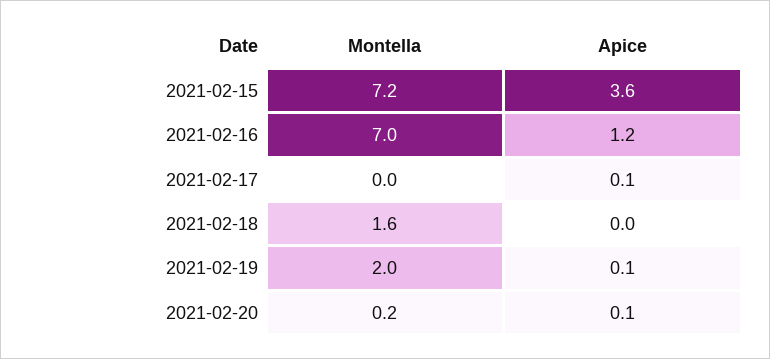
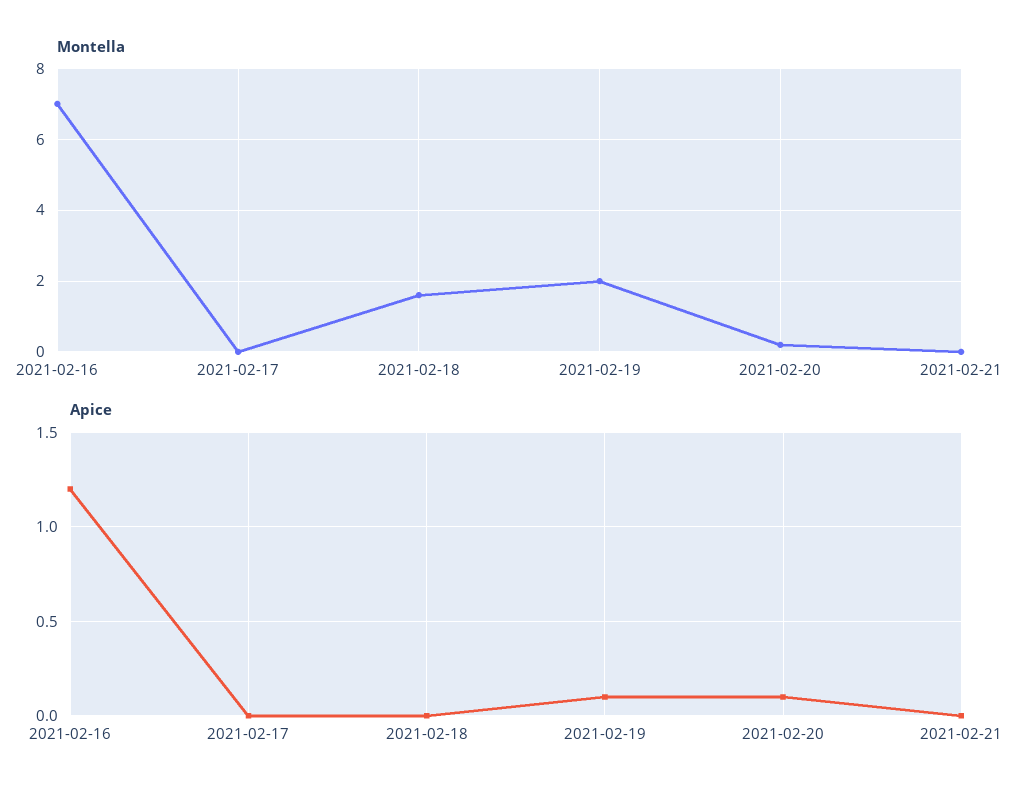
Montella, 2021-02-15: 7.2 -> none
Apice, 2021-02-15: 3.6 -> none
Apice, 2021-02-17: 0.1 -> 0
Montella, 2021-02-21: none -> 0
Apice, 2021-02-21: none -> 0

